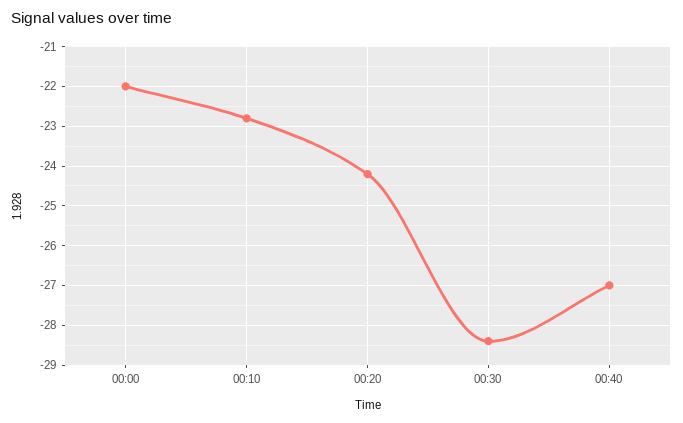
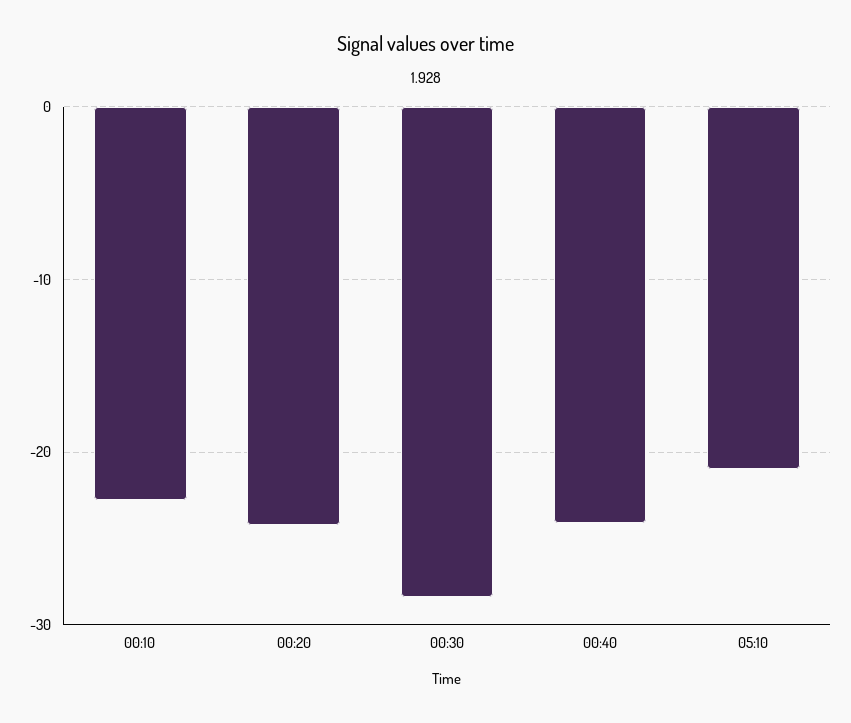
00:00: -22 -> none
00:40: -27 -> -24
05:10: none -> -21

